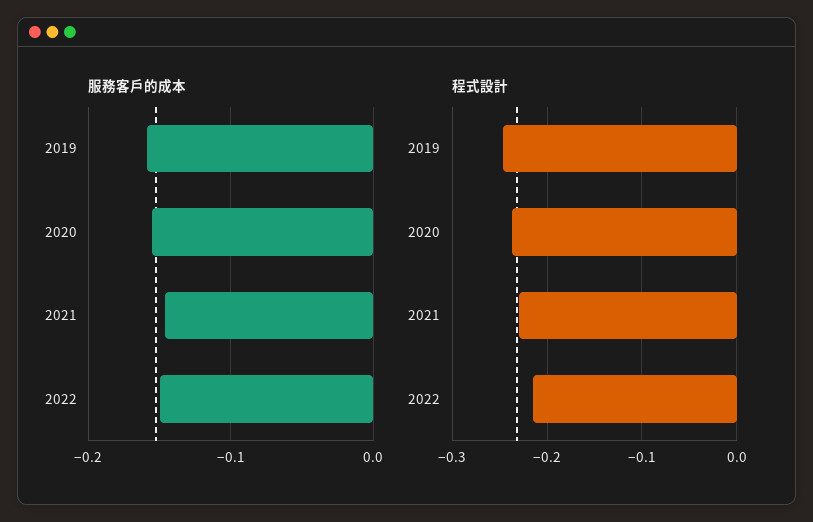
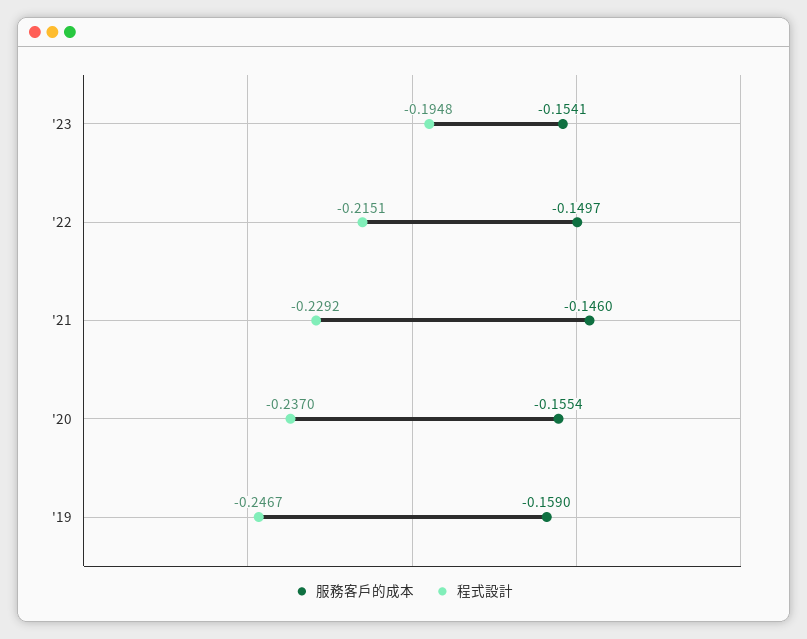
服務客戶的成本, '23: none -> -0.1541
程式設計, '23: none -> -0.1948

